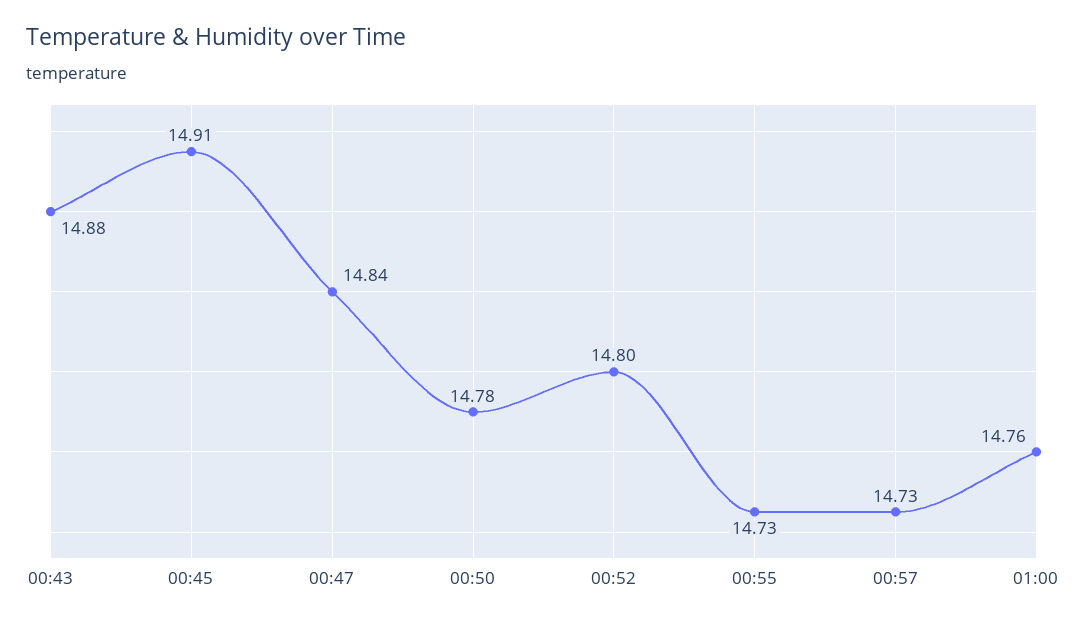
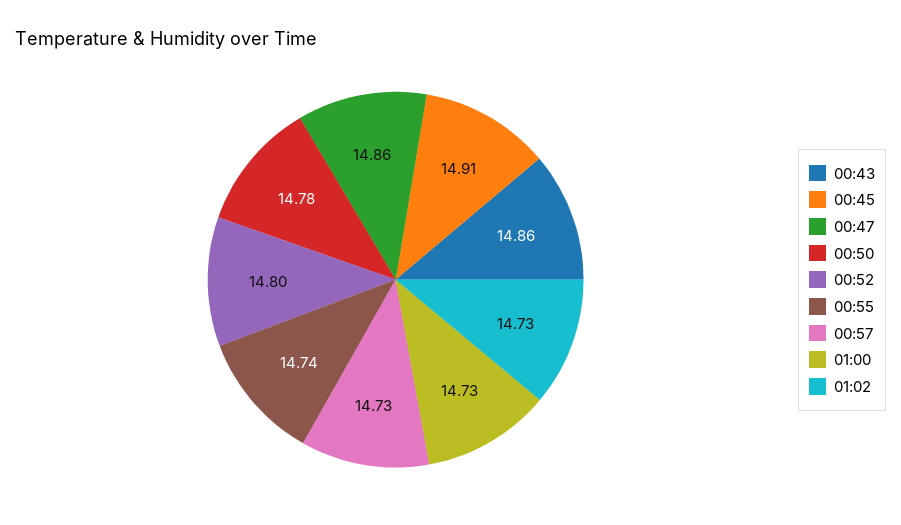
00:43: 14.88 -> 14.86
00:47: 14.84 -> 14.86
00:55: 14.73 -> 14.74
01:00: 14.76 -> 14.73
01:02: none -> 14.73

